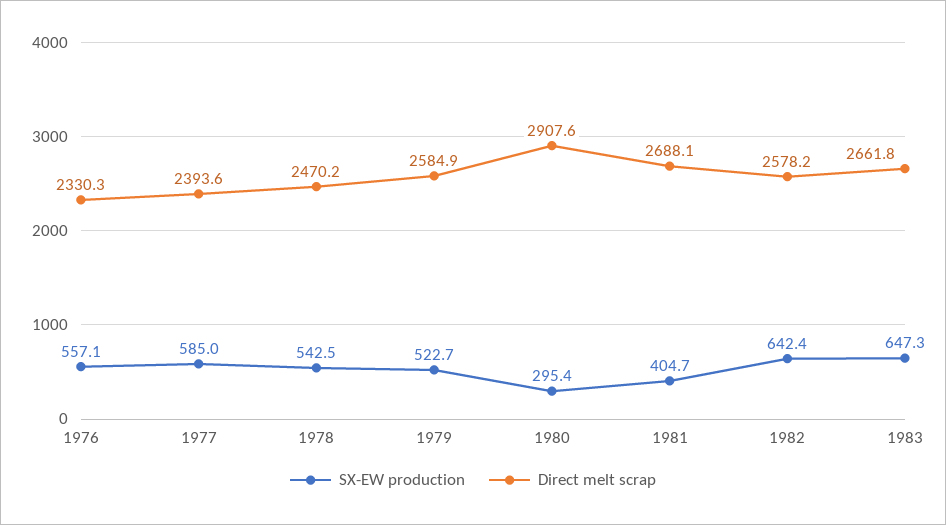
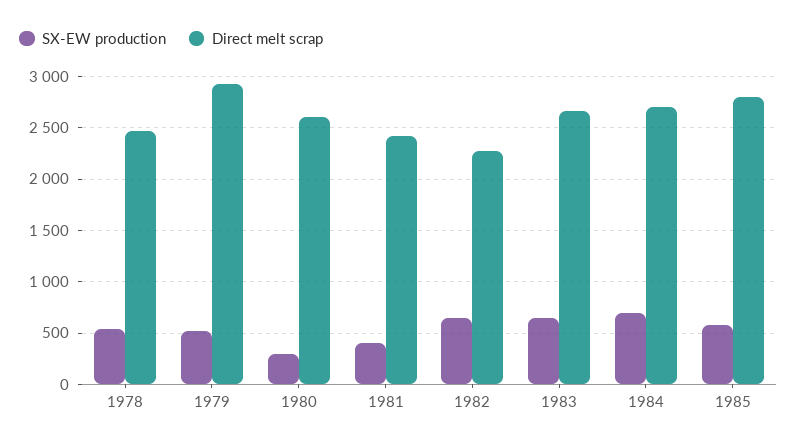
SX-EW production, 1976: 557.1 -> none
Direct melt scrap, 1976: 2330.3 -> none
SX-EW production, 1977: 585 -> none
Direct melt scrap, 1977: 2393.6 -> none
Direct melt scrap, 1979: 2584.9 -> 2900
Direct melt scrap, 1980: 2907.6 -> 2600
Direct melt scrap, 1981: 2688.1 -> 2400
Direct melt scrap, 1982: 2578.2 -> 2300
SX-EW production, 1984: none -> 700
Direct melt scrap, 1984: none -> 2700
SX-EW production, 1985: none -> 600
Direct melt scrap, 1985: none -> 2800

